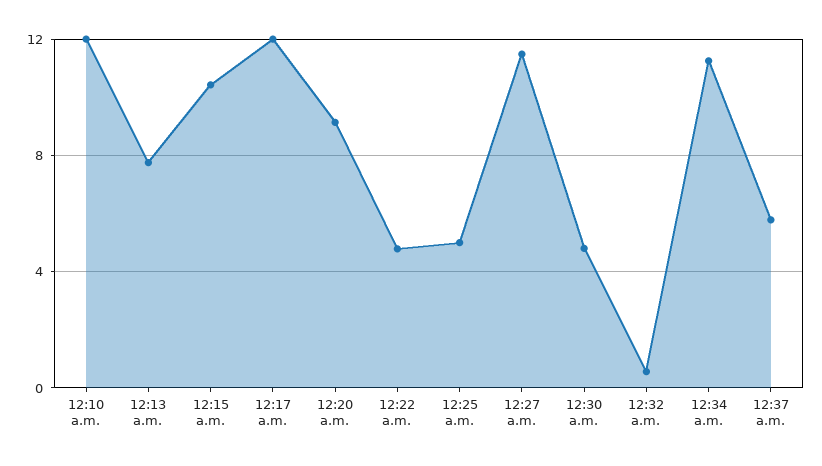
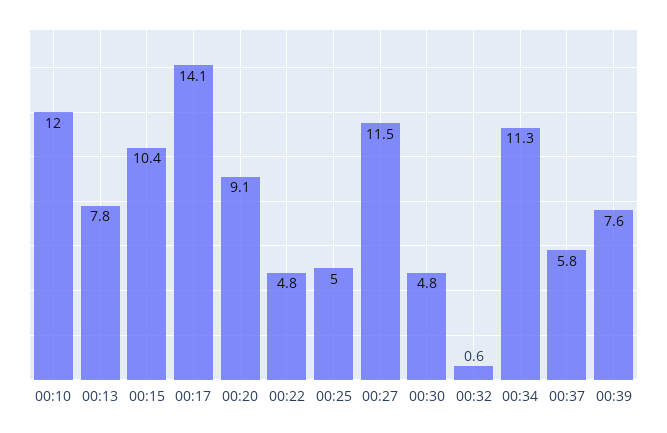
12:17 a.m.: 12 -> 14.1
00:39: none -> 7.6

